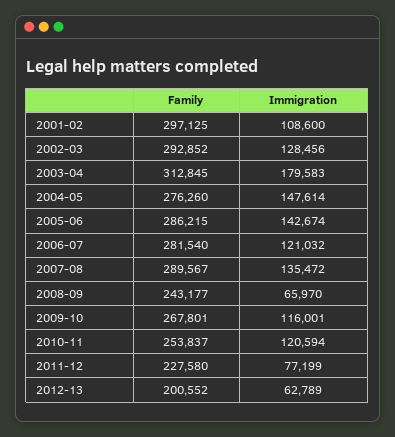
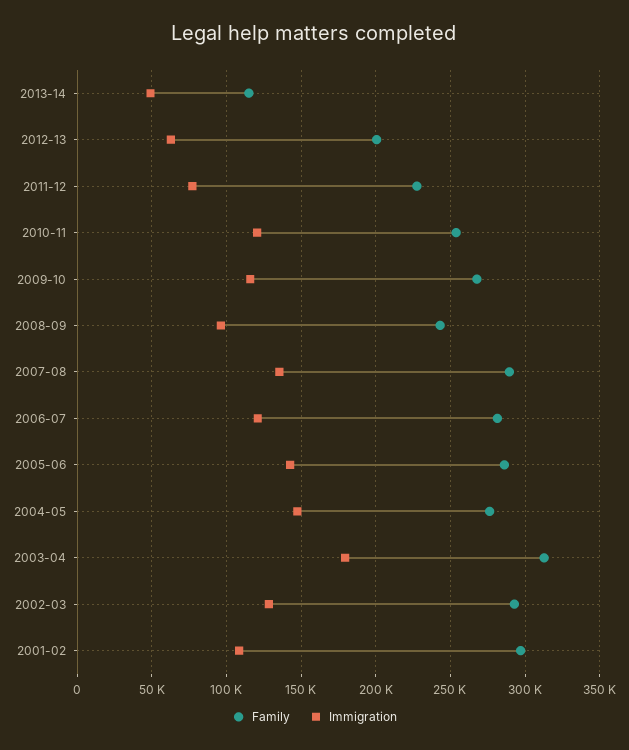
Immigration, 2008-09: 65970 -> 95000
Family, 2013-14: none -> 115000
Immigration, 2013-14: none -> 50000

